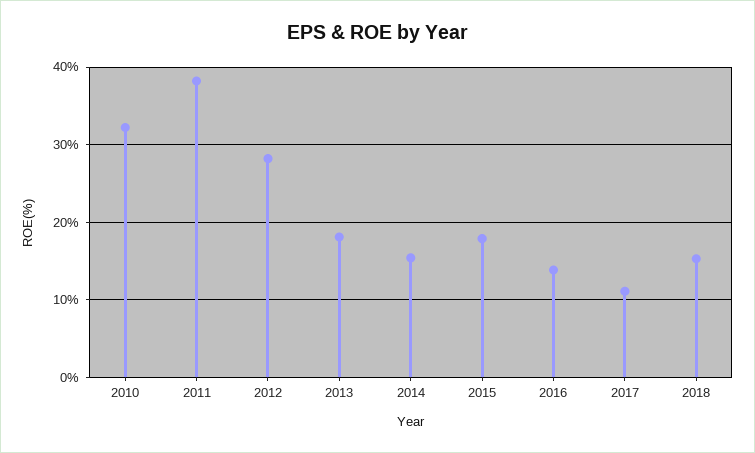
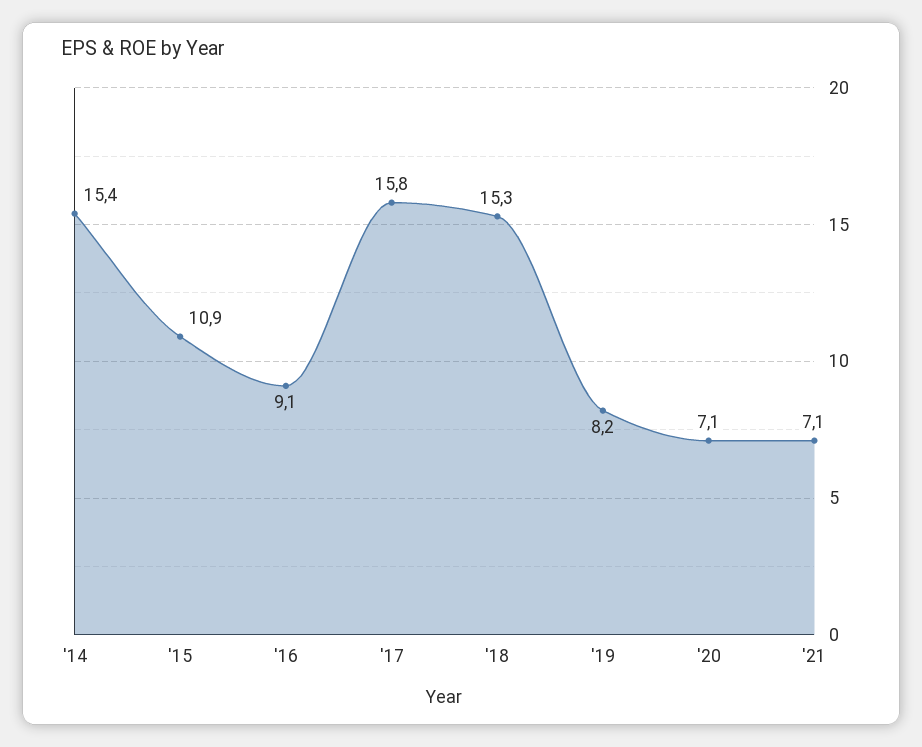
2010: 32 -> none
2011: 38 -> none
2012: 28 -> none
2013: 18 -> none
2015: 18 -> 10.9
2016: 14 -> 9.1
2017: 11 -> 15.8
'19: none -> 8.2
'20: none -> 7.1
'21: none -> 7.1

